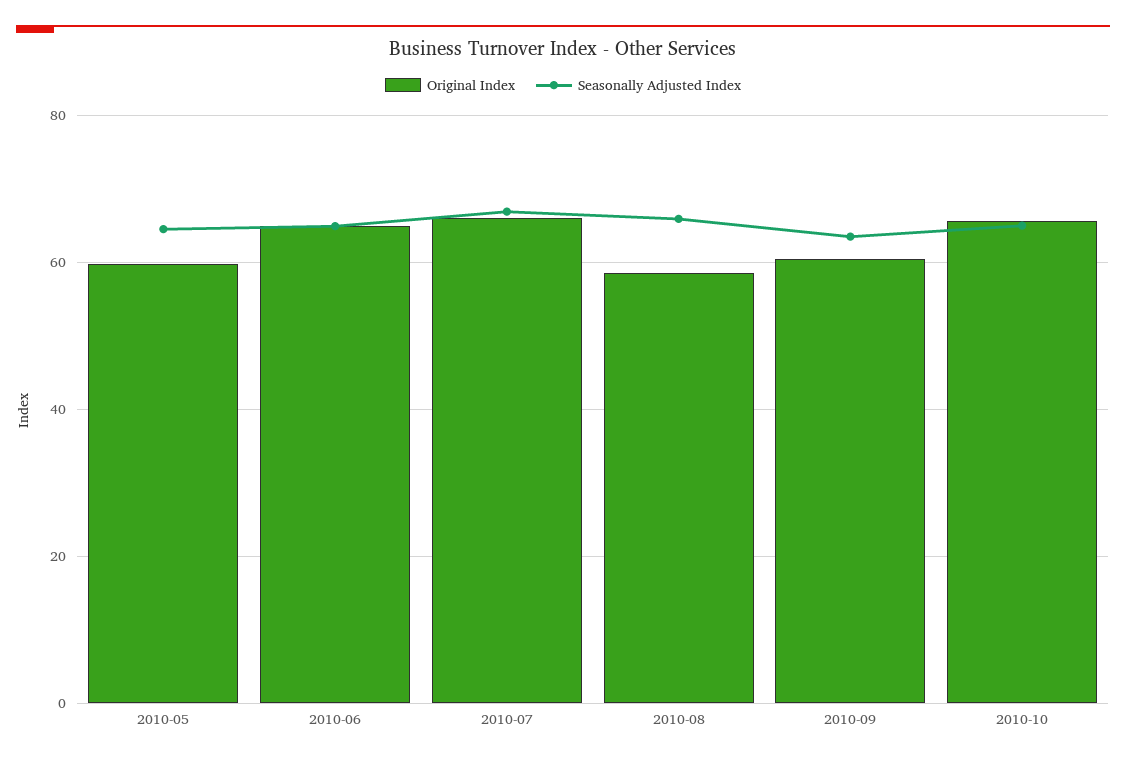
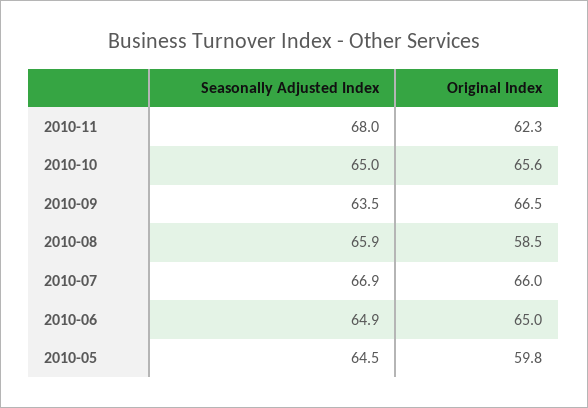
Original Index, 2010-09: 60 -> 66.5
Seasonally Adjusted Index, 2010-11: none -> 68
Original Index, 2010-11: none -> 62.3

